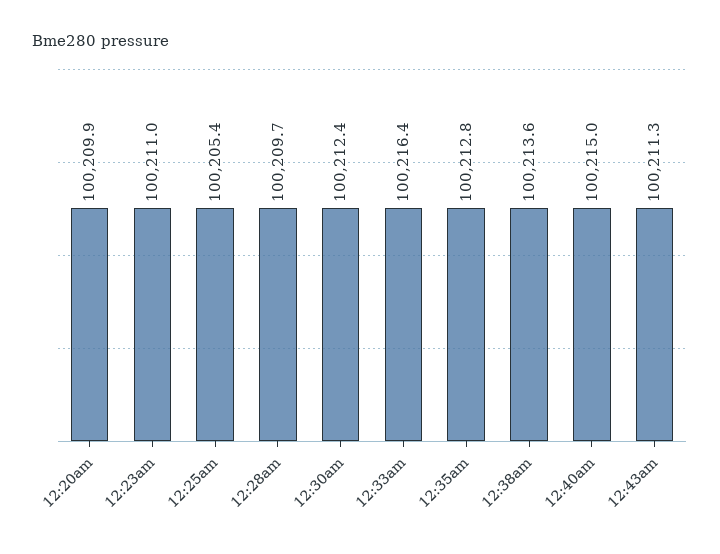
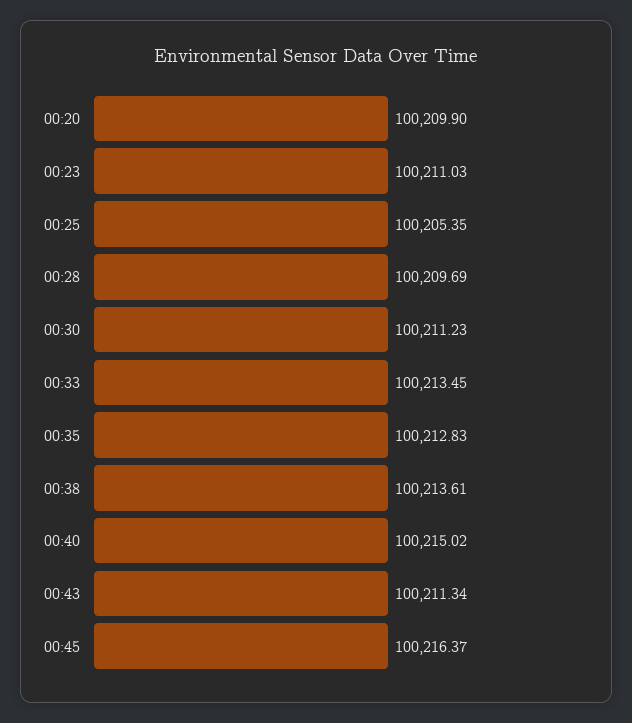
12:30am: 100212.4 -> 100211.23
12:33am: 100216.4 -> 100213.45
00:45: none -> 100216.37

